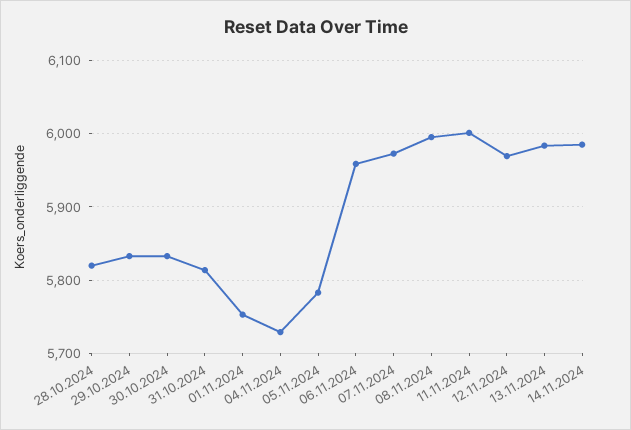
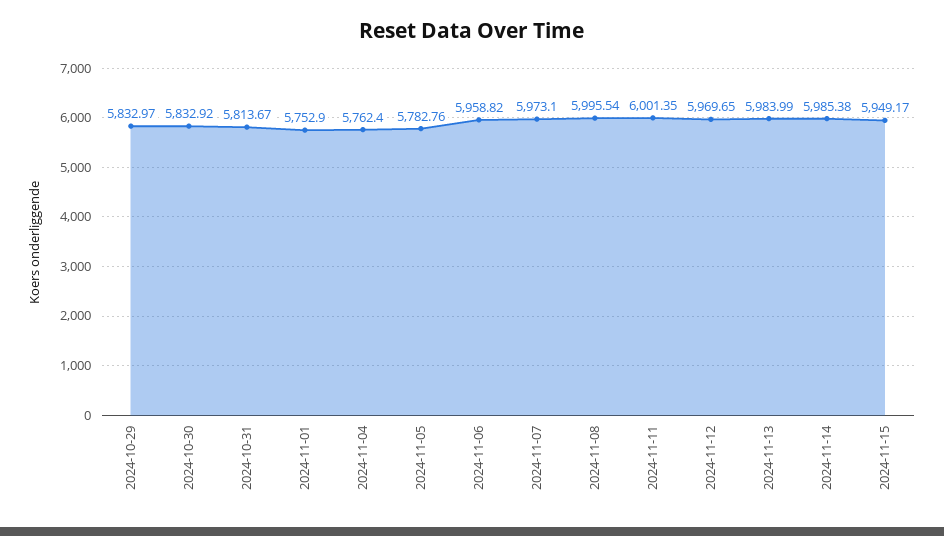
28.10.2024: 5820 -> none
04.11.2024: 5730 -> 5762.4
2024-11-15: none -> 5949.17

